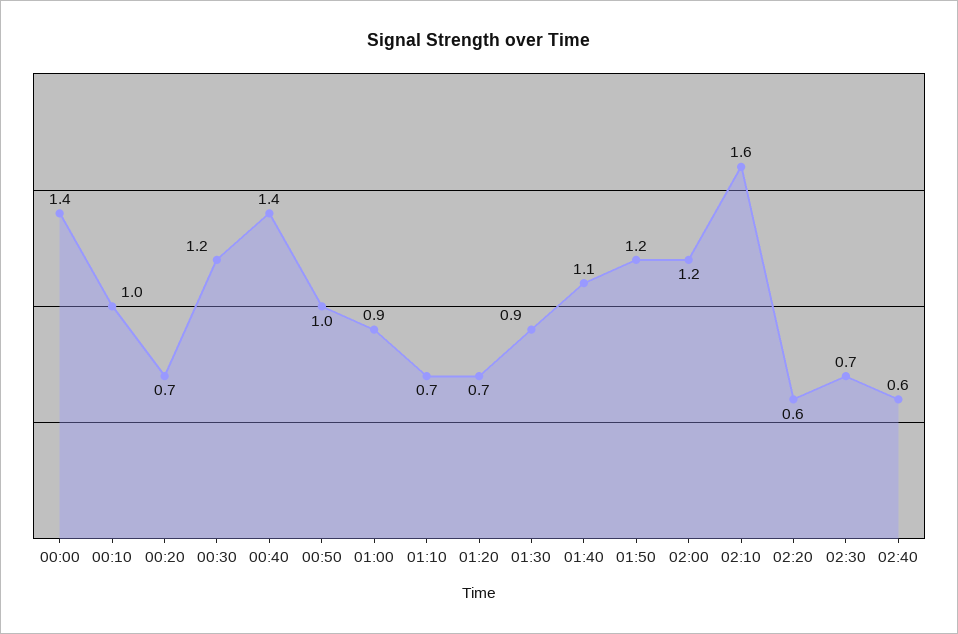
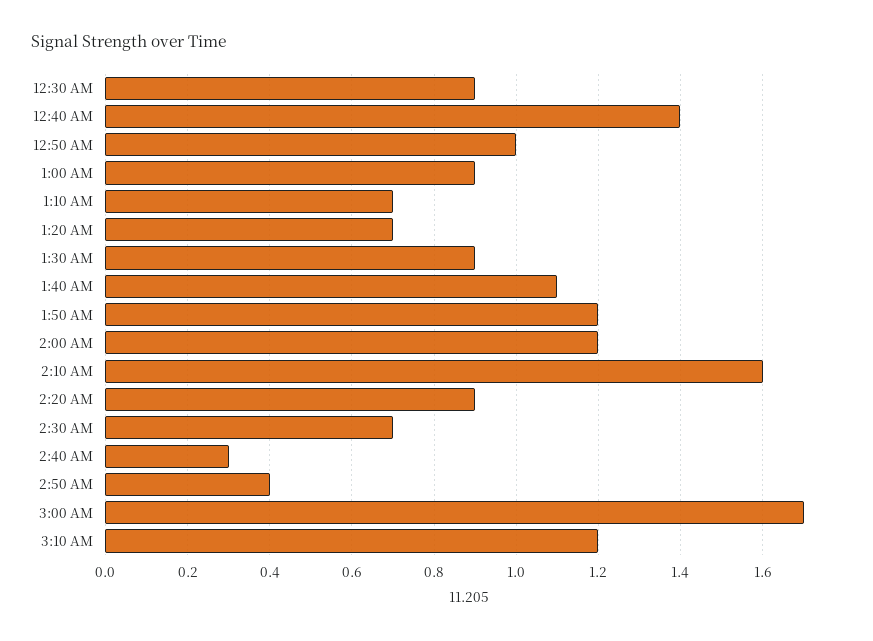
00:00: 1.4 -> none
00:10: 1 -> none
00:20: 0.7 -> none
00:30: 1.2 -> 0.9
02:20: 0.6 -> 0.9
02:40: 0.6 -> 0.3
2:50 AM: none -> 0.4
3:00 AM: none -> 1.7
3:10 AM: none -> 1.2

